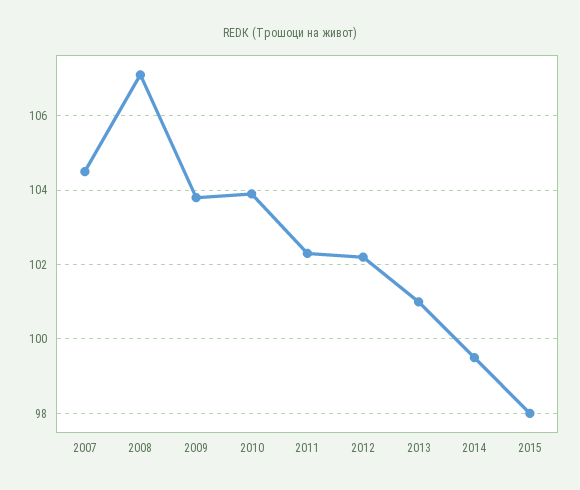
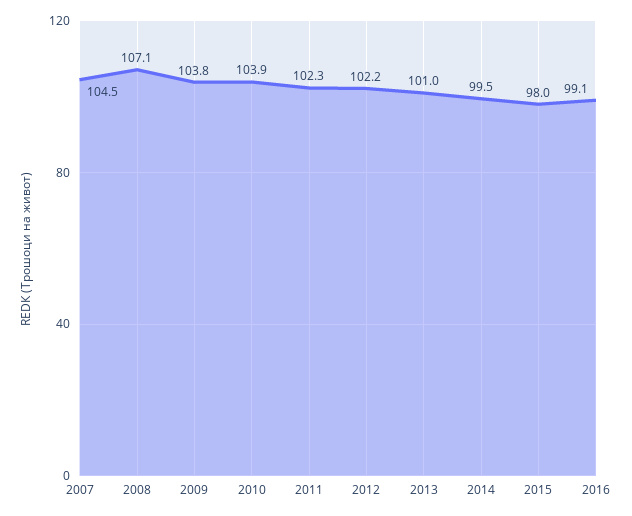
2016: none -> 99.1

